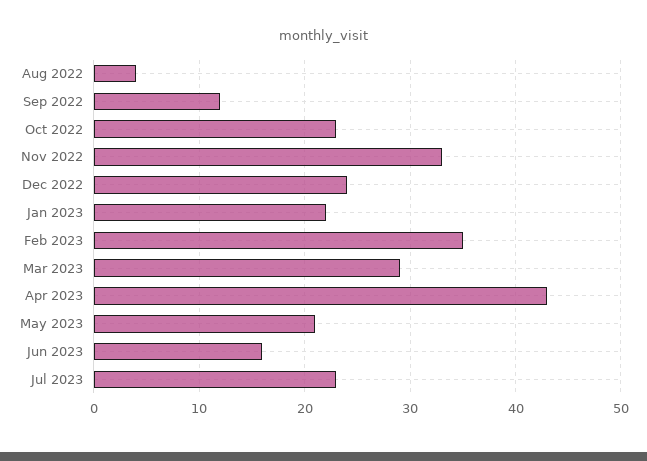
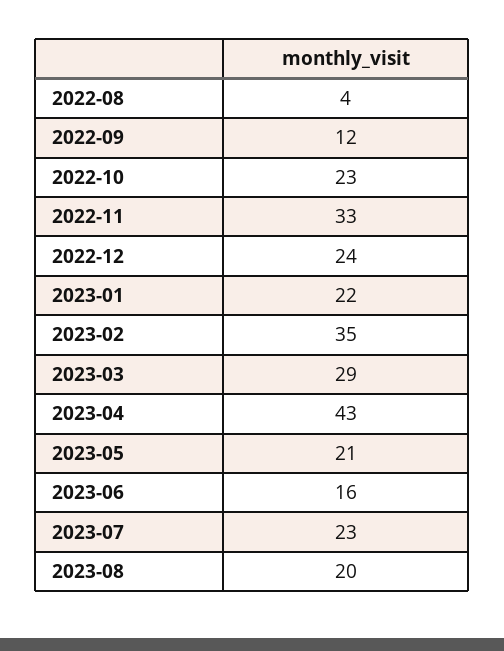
2023-08: none -> 20

